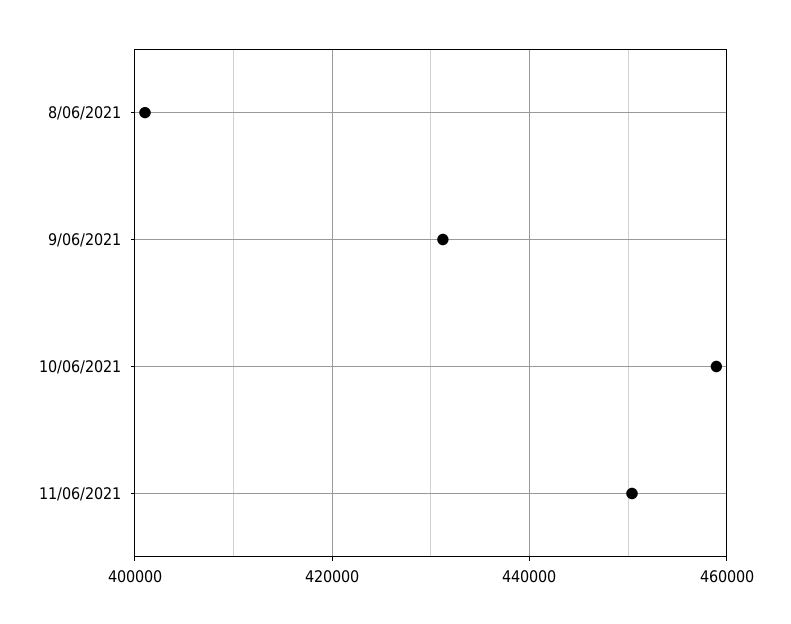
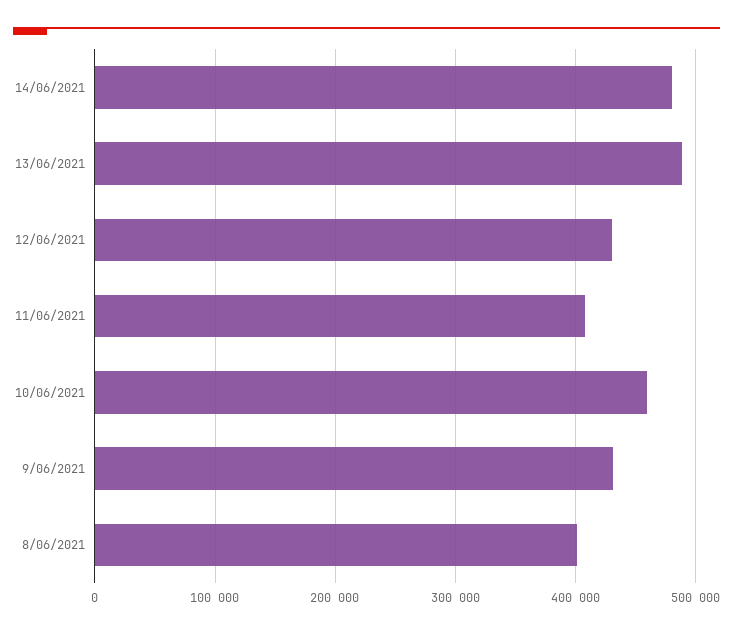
11/06/2021: 450000 -> 410000
14/06/2021: none -> 480000
13/06/2021: none -> 490000
12/06/2021: none -> 430000

